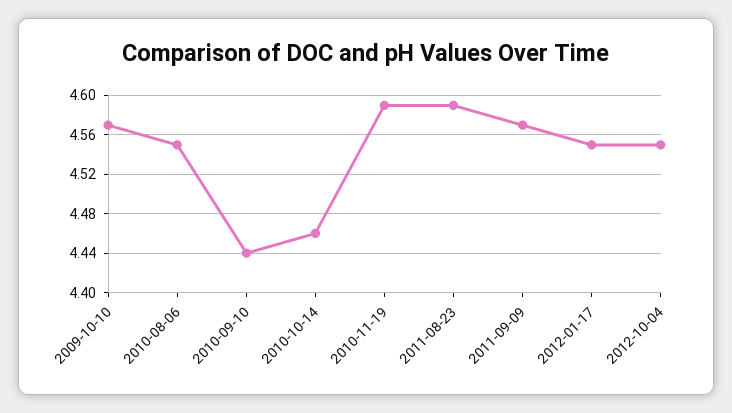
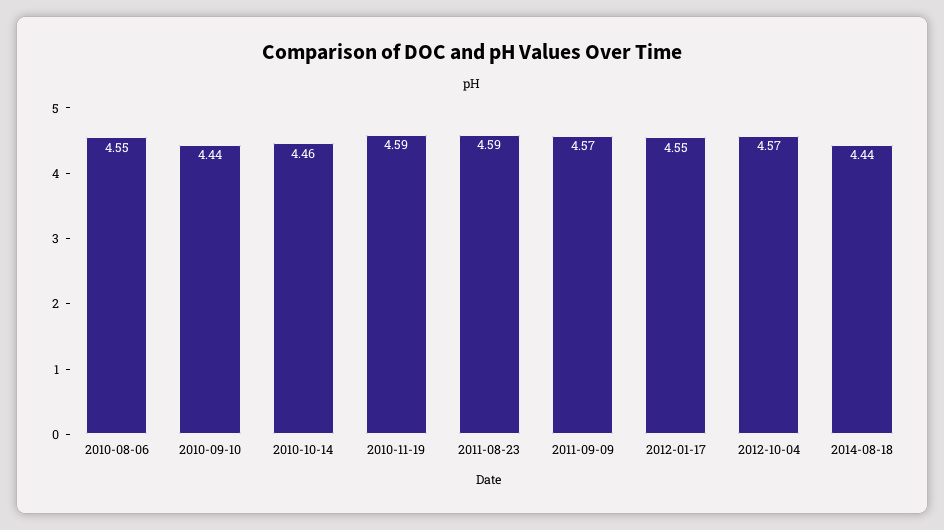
2009-10-10: 4.57 -> none
2012-10-04: 4.55 -> 4.57
2014-08-18: none -> 4.44

